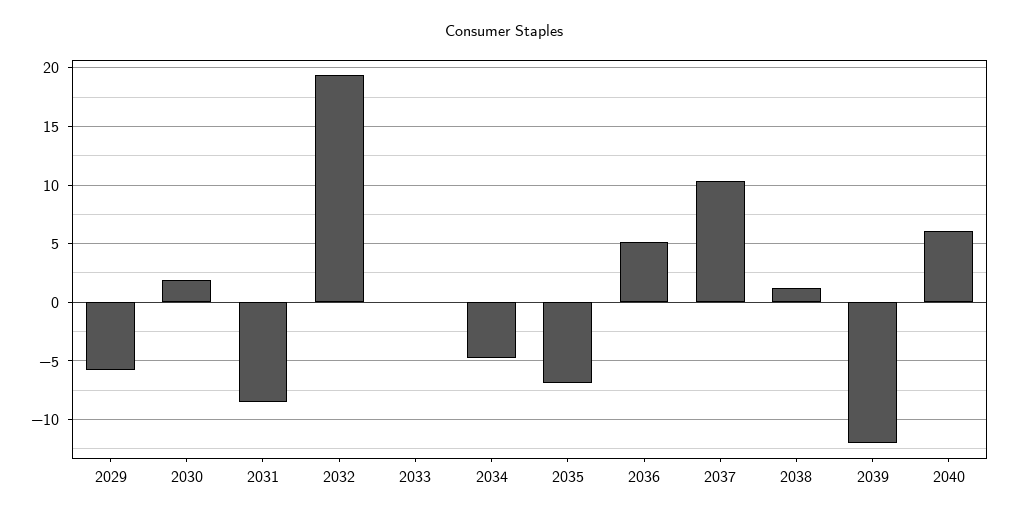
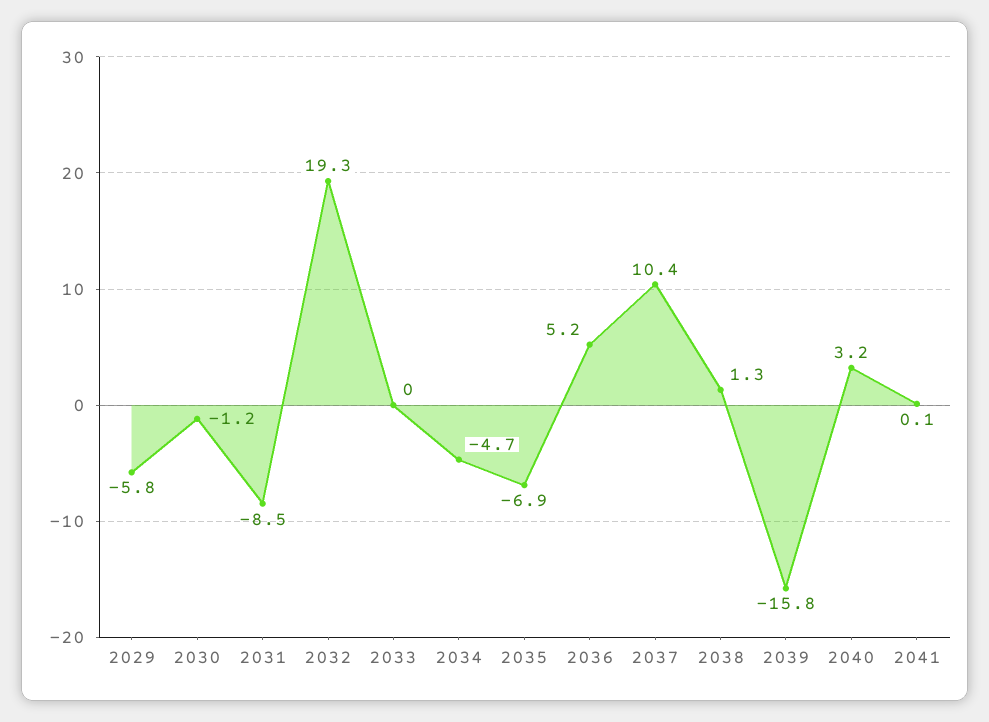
2030: 2 -> -1.2
2039: -12 -> -15.8
2040: 6 -> 3.2
2041: none -> 0.1

